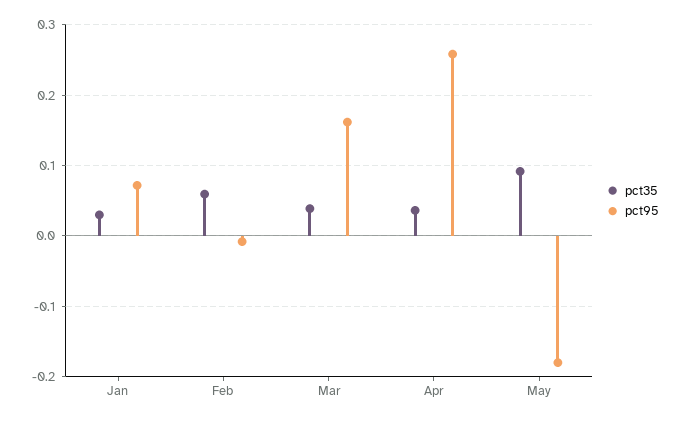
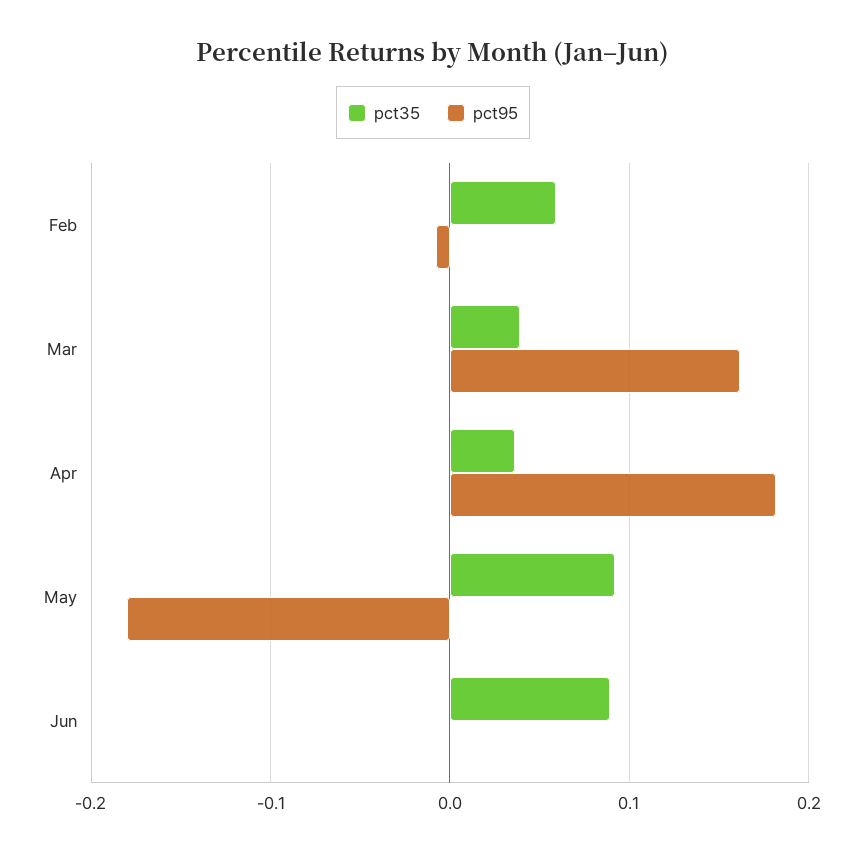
pct35, Jan: 0.03 -> none
pct95, Jan: 0.07 -> none
pct95, Apr: 0.26 -> 0.18
pct35, Jun: none -> 0.09
pct95, Jun: none -> 0

